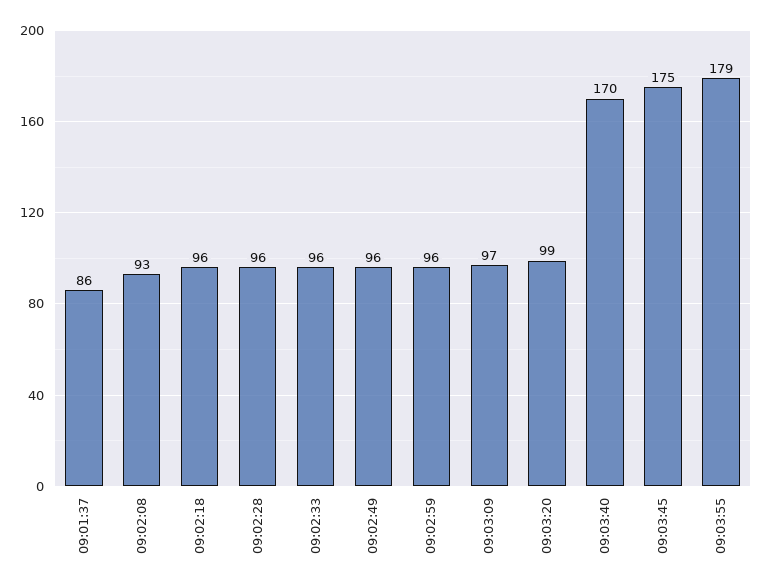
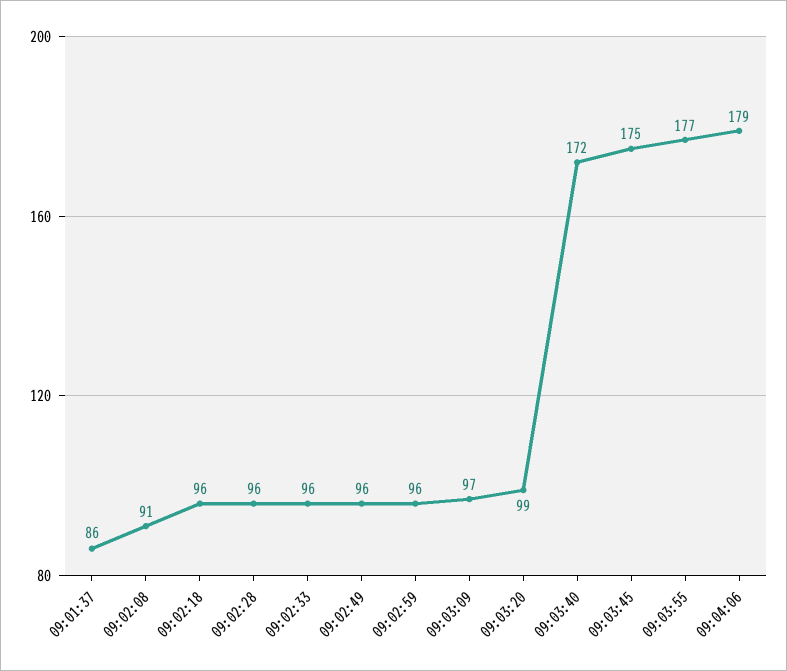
09:02:08: 93 -> 91
09:03:40: 170 -> 172
09:03:55: 179 -> 177
09:04:06: none -> 179

